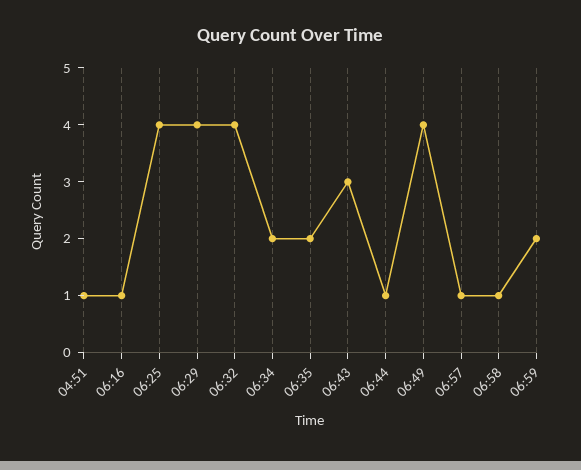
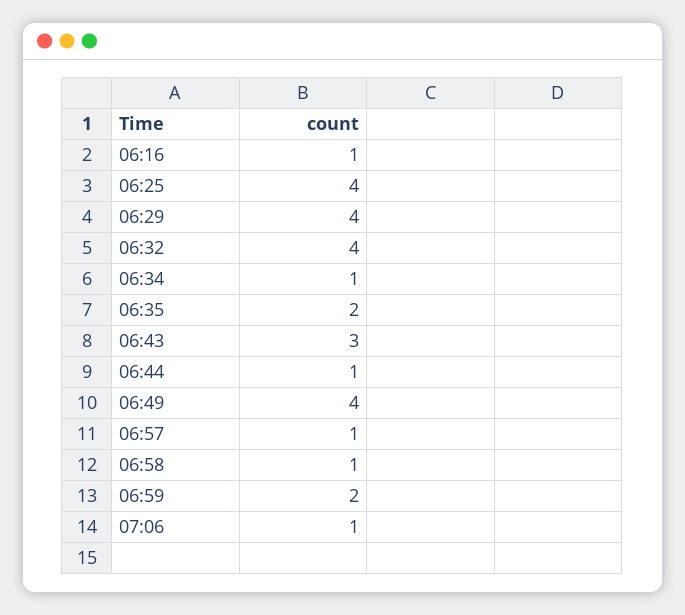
04:51: 1 -> none
06:34: 2 -> 1
07:06: none -> 1

